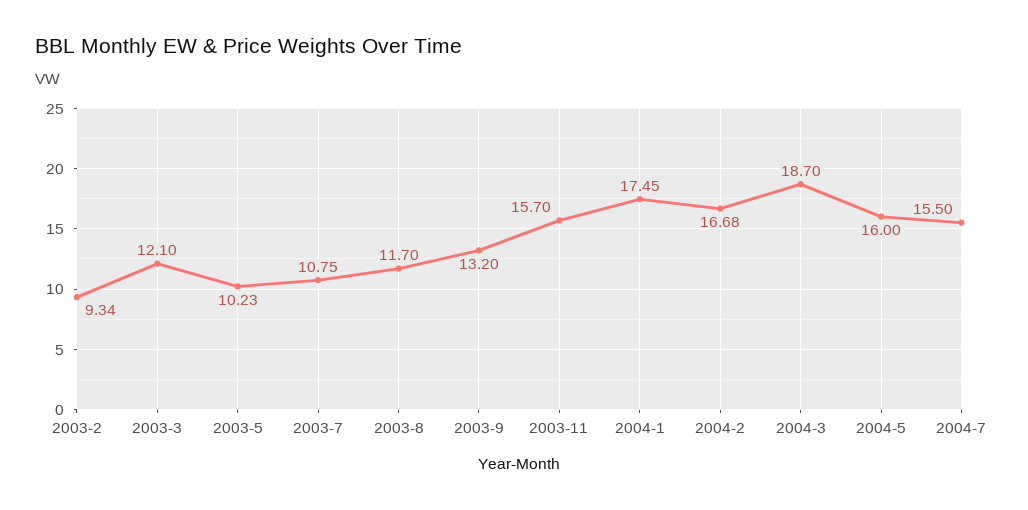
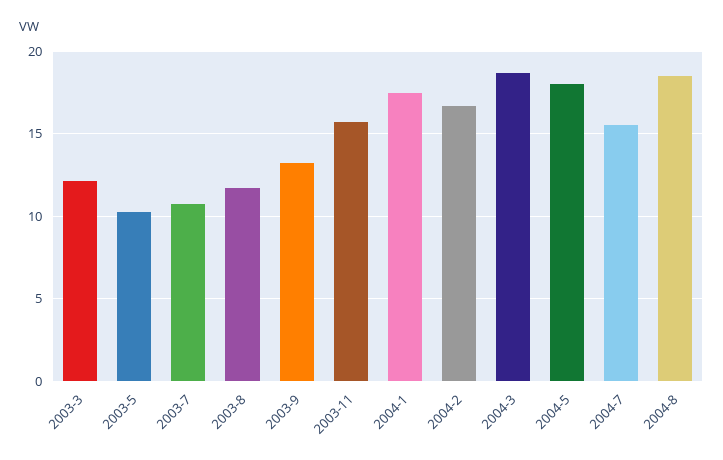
2003-2: 9.34 -> none
2004-5: 16 -> 18
2004-8: none -> 18.5

